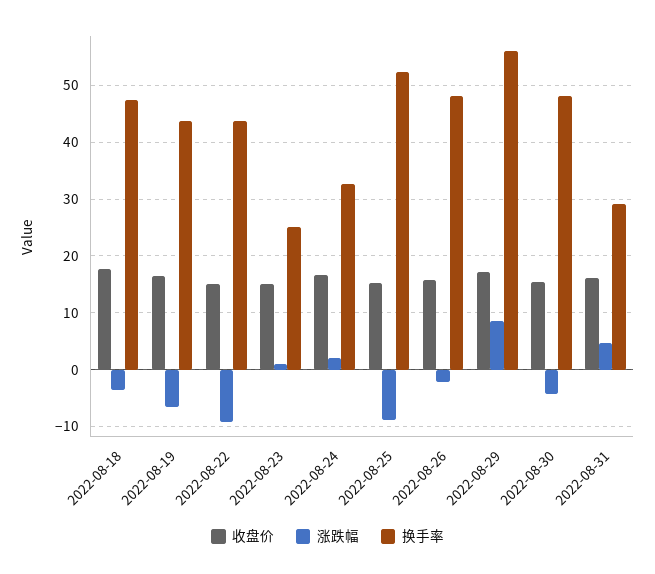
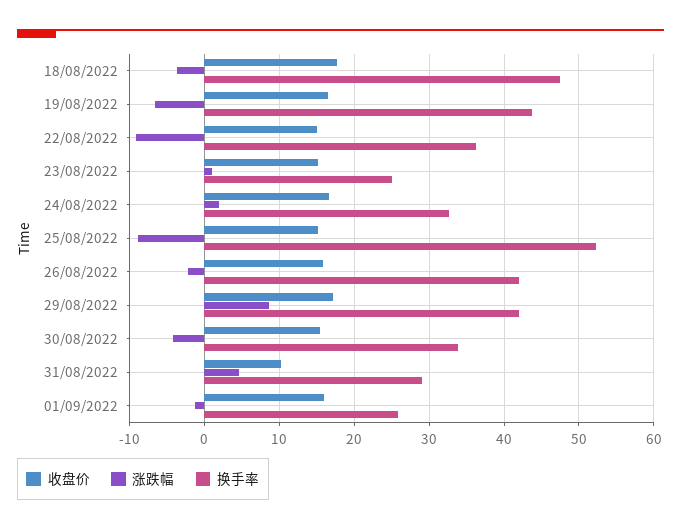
换手率, 2022-08-22: 44 -> 36
换手率, 2022-08-26: 48 -> 42
换手率, 2022-08-29: 56 -> 42
换手率, 2022-08-30: 48 -> 34
收盘价, 2022-08-31: 16 -> 10
收盘价, 01/09/2022: none -> 16
涨跌幅, 01/09/2022: none -> -1
换手率, 01/09/2022: none -> 26

